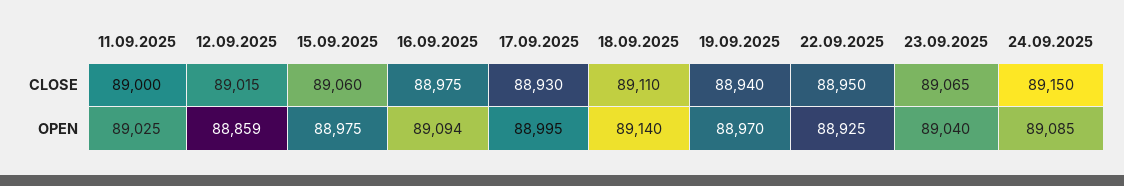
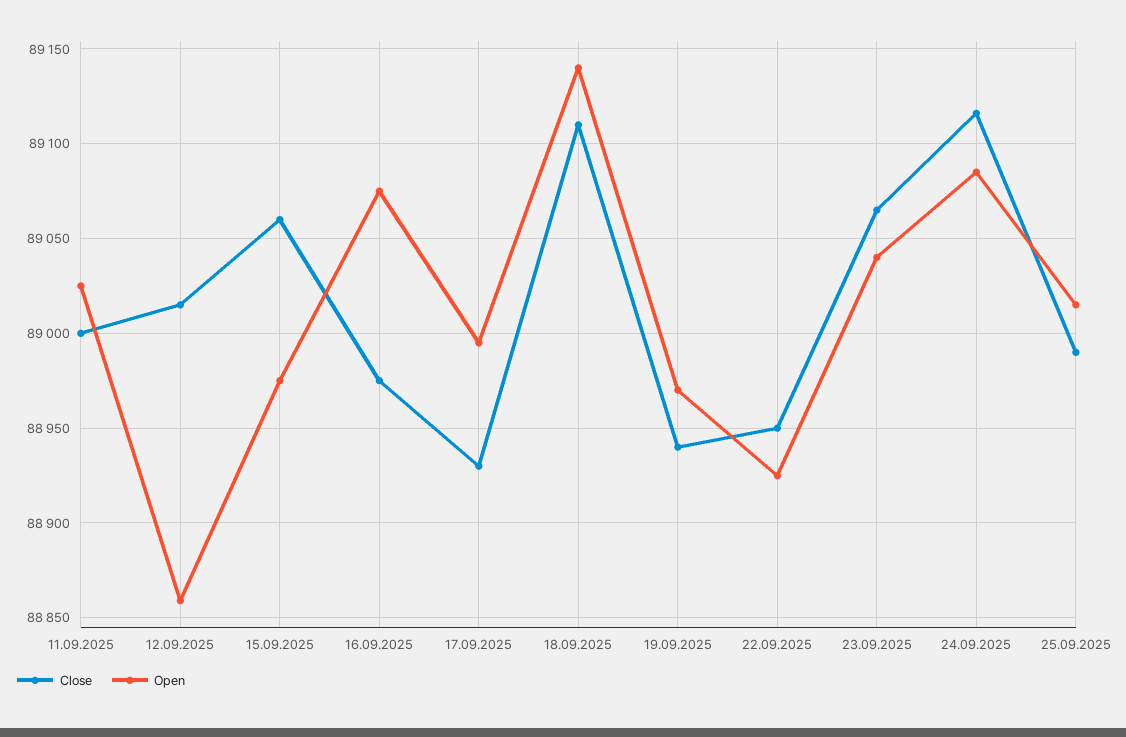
CLOSE, 24.09.2025: 89150 -> 89115
OPEN, 16.09.2025: 89094 -> 89075
CLOSE, 25.09.2025: none -> 88990
OPEN, 25.09.2025: none -> 89015

